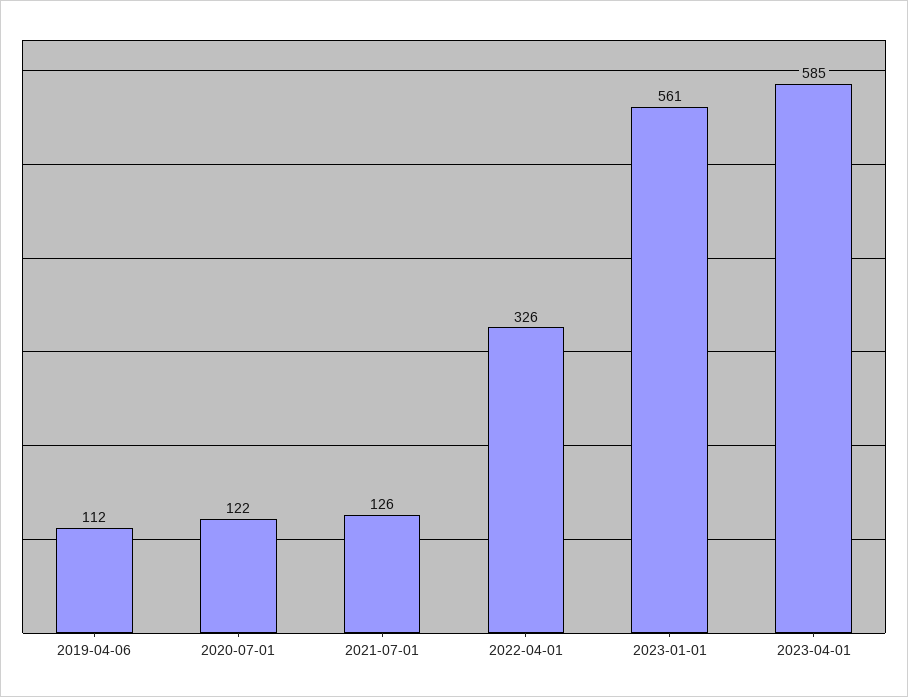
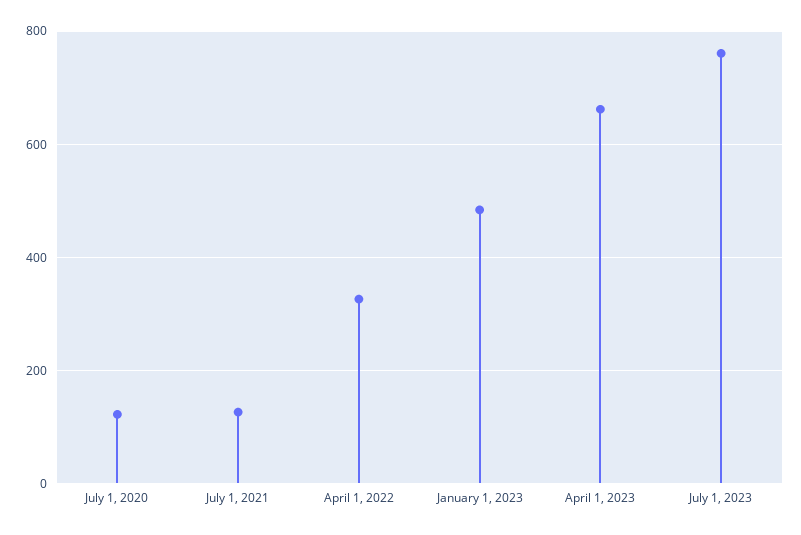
2019-04-06: 112 -> none
2023-01-01: 561 -> 480
2023-04-01: 585 -> 660
July 1, 2023: none -> 760

